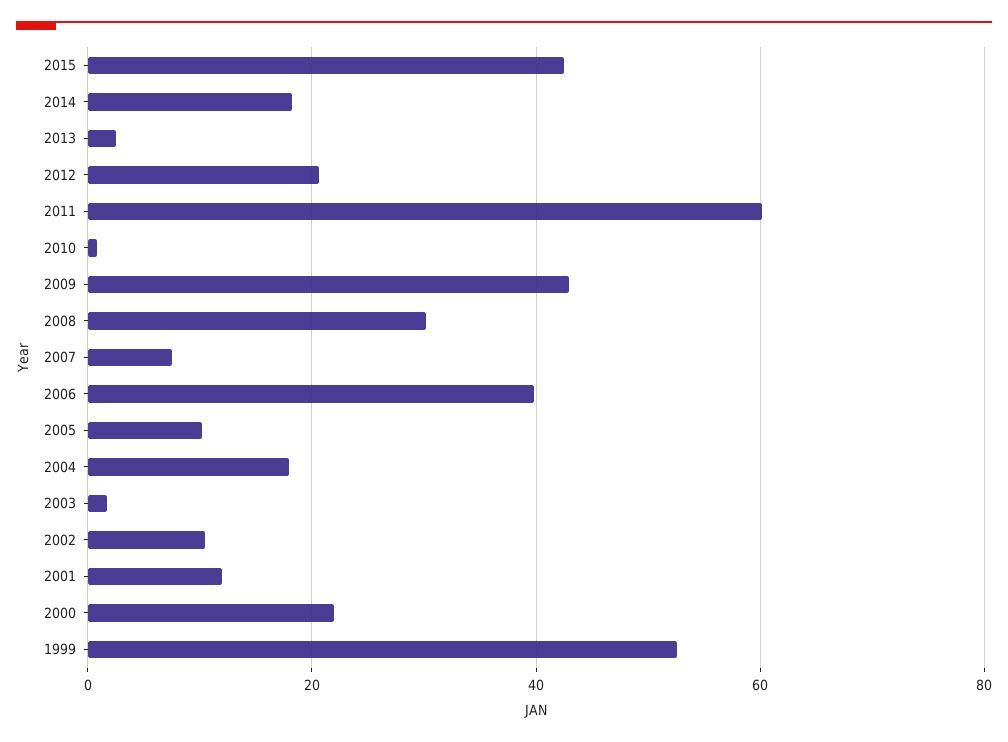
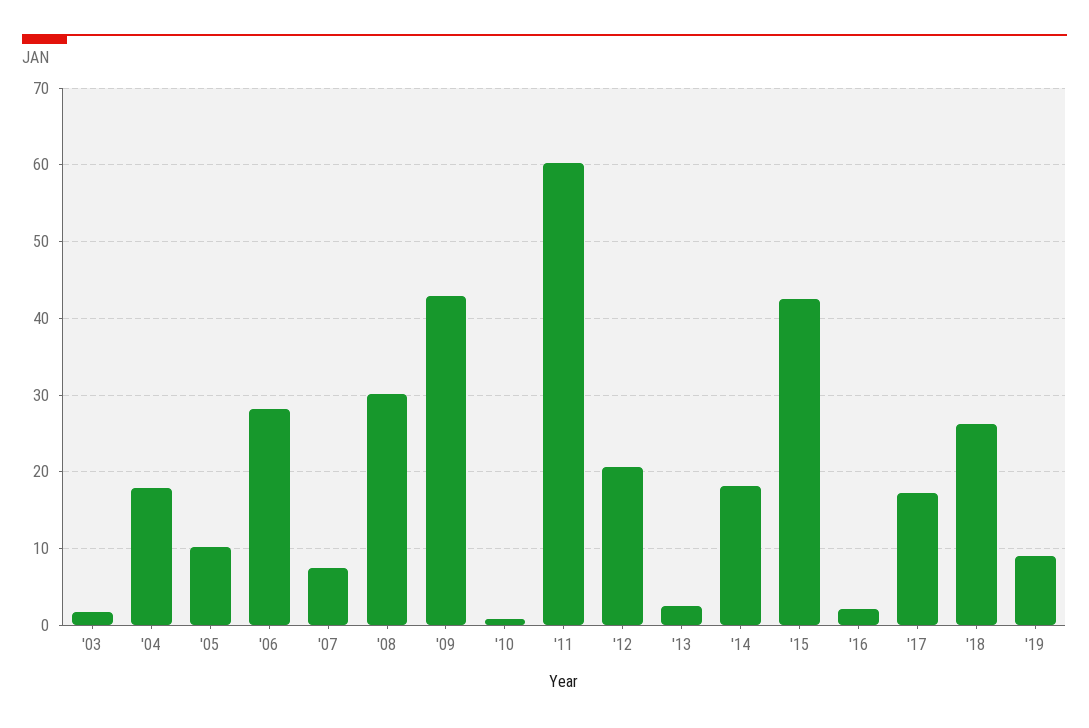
2006: 40 -> 28
2002: 10 -> none
2001: 12 -> none
2000: 22 -> none
1999: 52 -> none
'16: none -> 2
'17: none -> 17
'18: none -> 26
'19: none -> 9

